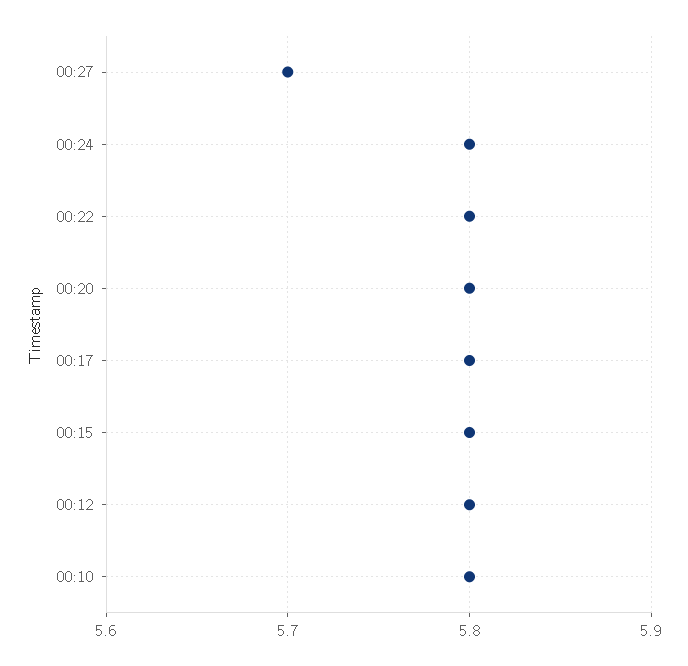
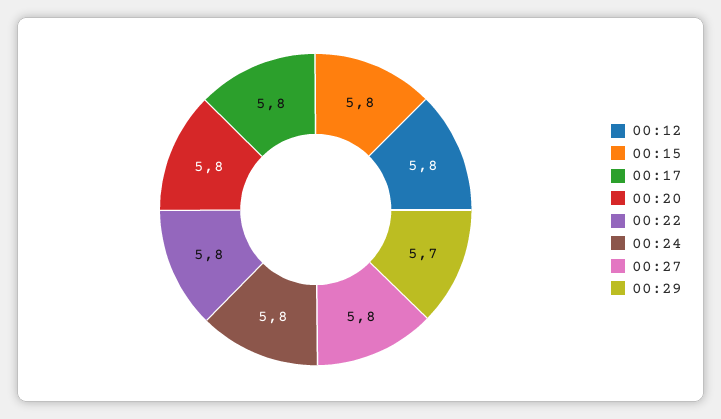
00:27: 5.7 -> 5.8
00:10: 5.8 -> none
00:29: none -> 5.7

